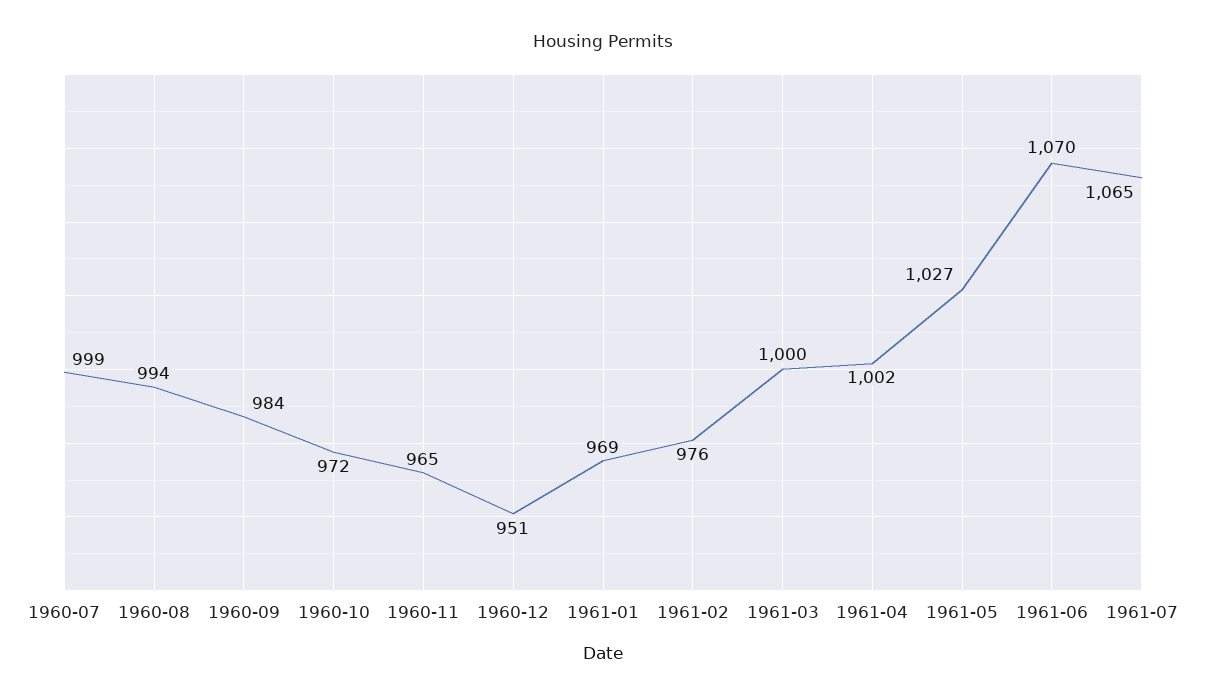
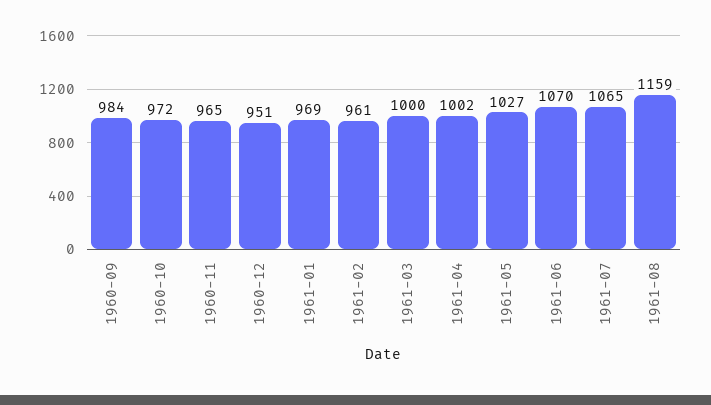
1960-07: 999 -> none
1960-08: 994 -> none
1961-02: 976 -> 961
1961-08: none -> 1159

